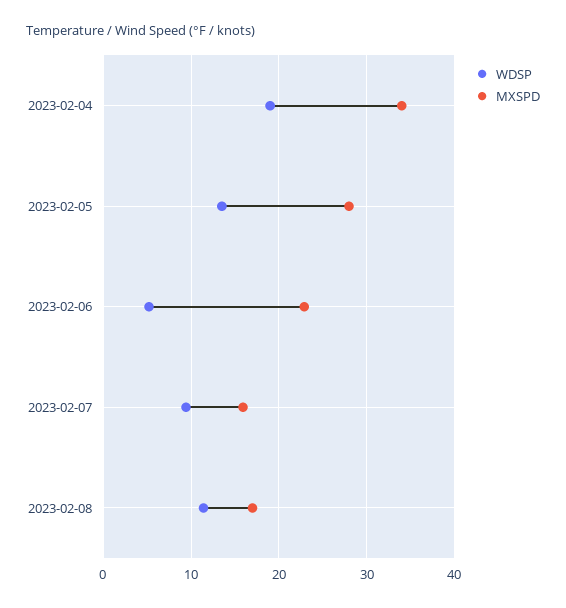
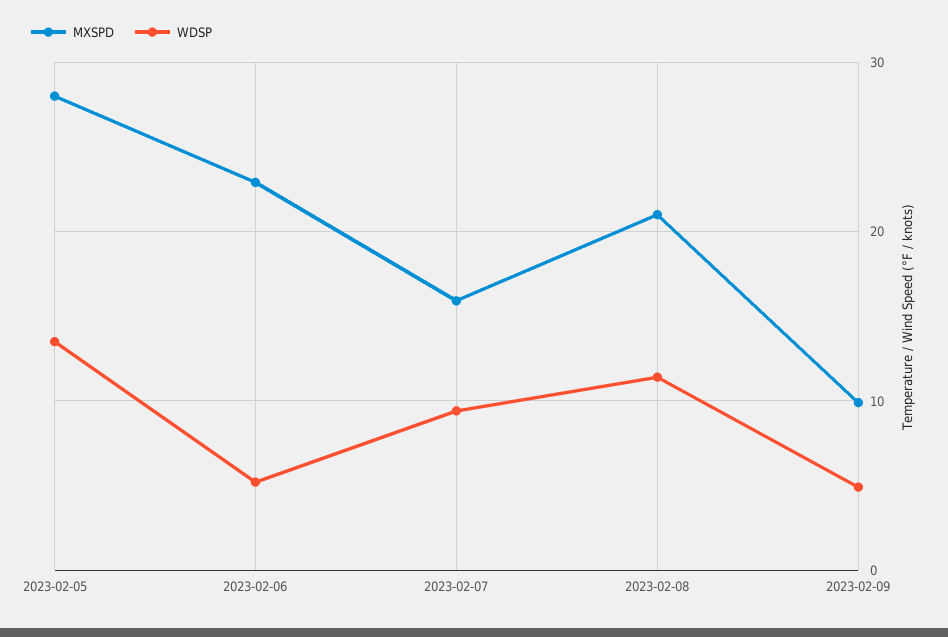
WDSP, 2023-02-04: 19 -> none
MXSPD, 2023-02-04: 34 -> none
MXSPD, 2023-02-08: 17 -> 21
MXSPD, 2023-02-09: none -> 10
WDSP, 2023-02-09: none -> 5

